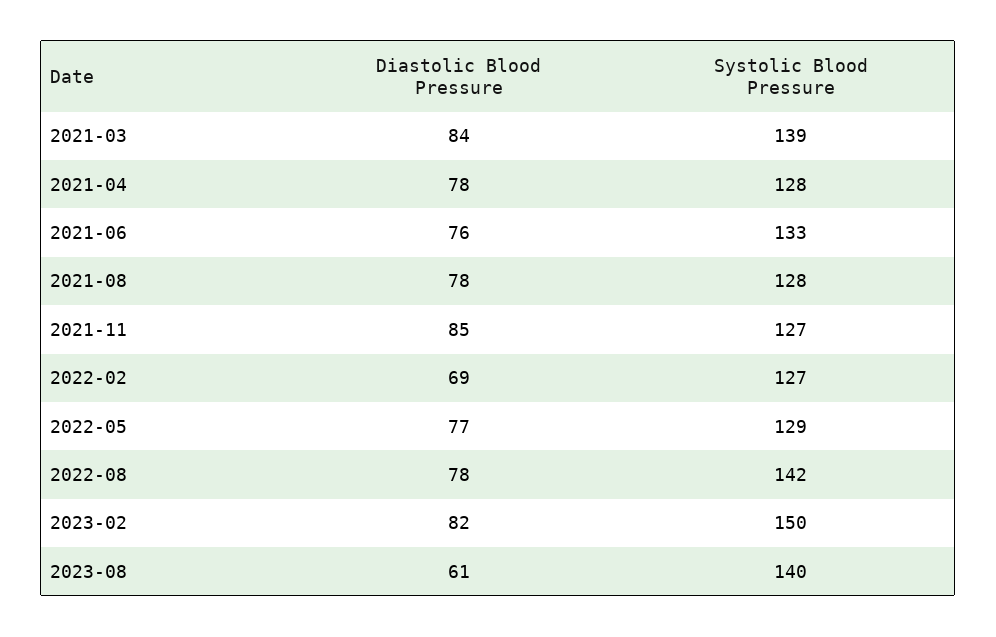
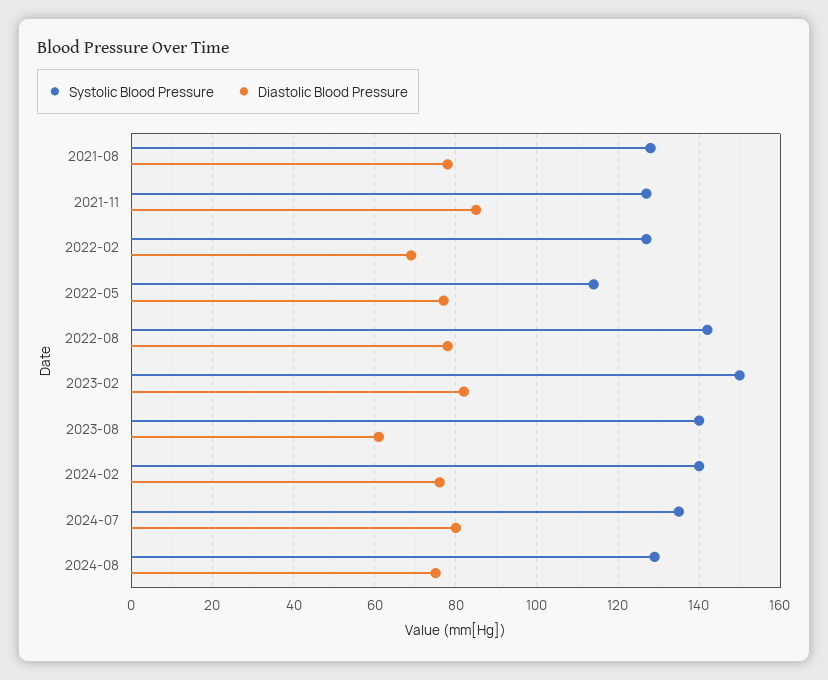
Diastolic Blood Pressure, 2021-03: 84 -> none
Systolic Blood Pressure, 2021-03: 139 -> none
Diastolic Blood Pressure, 2021-04: 78 -> none
Systolic Blood Pressure, 2021-04: 128 -> none
Diastolic Blood Pressure, 2021-06: 76 -> none
Systolic Blood Pressure, 2021-06: 133 -> none
Systolic Blood Pressure, 2022-05: 129 -> 115
Systolic Blood Pressure, 2024-02: none -> 140
Diastolic Blood Pressure, 2024-02: none -> 75
Systolic Blood Pressure, 2024-07: none -> 135
Diastolic Blood Pressure, 2024-07: none -> 80
Systolic Blood Pressure, 2024-08: none -> 130
Diastolic Blood Pressure, 2024-08: none -> 75

